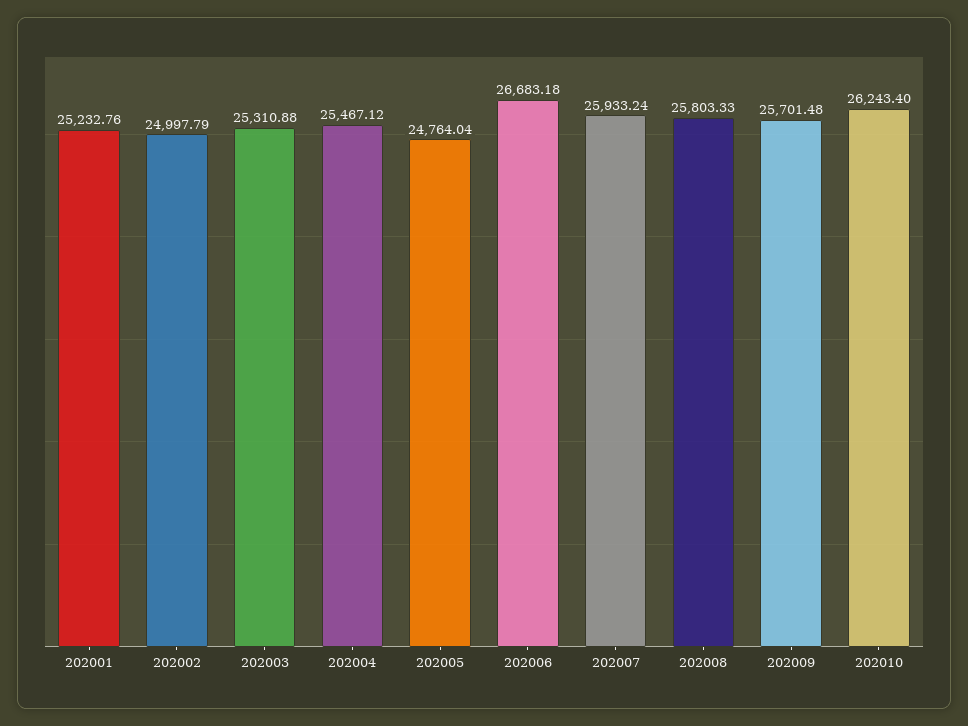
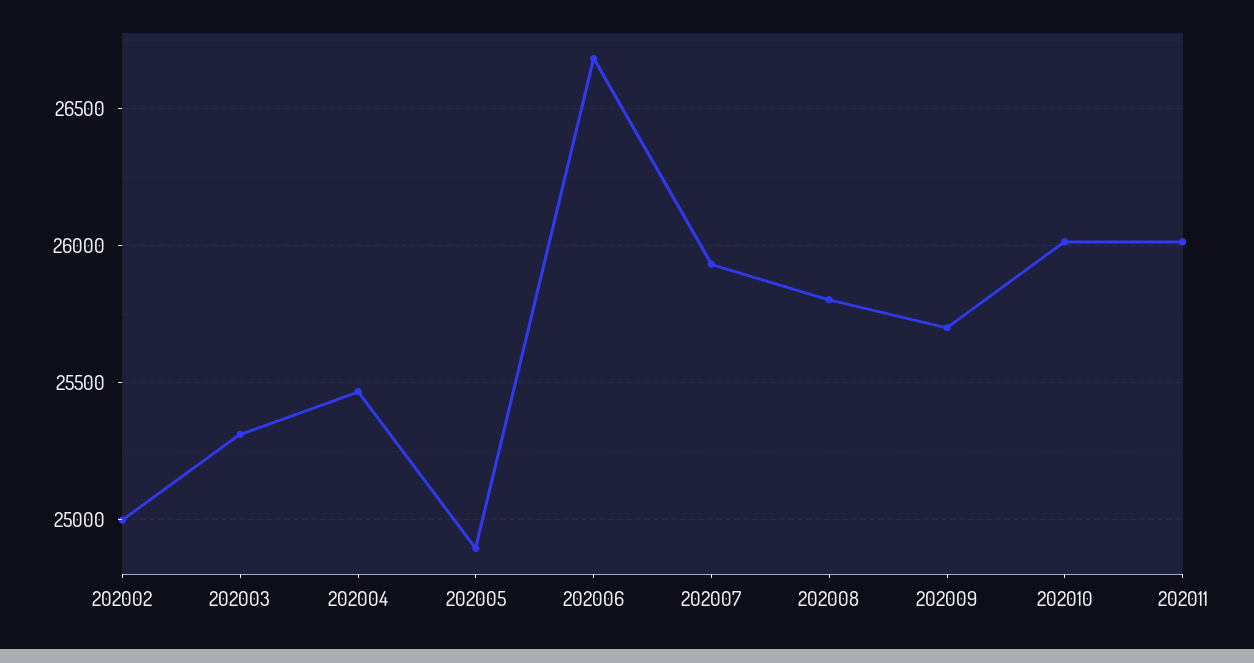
202001: 25232.76 -> none
202005: 24764.04 -> 24900
202010: 26243.4 -> 26000
202011: none -> 26000

